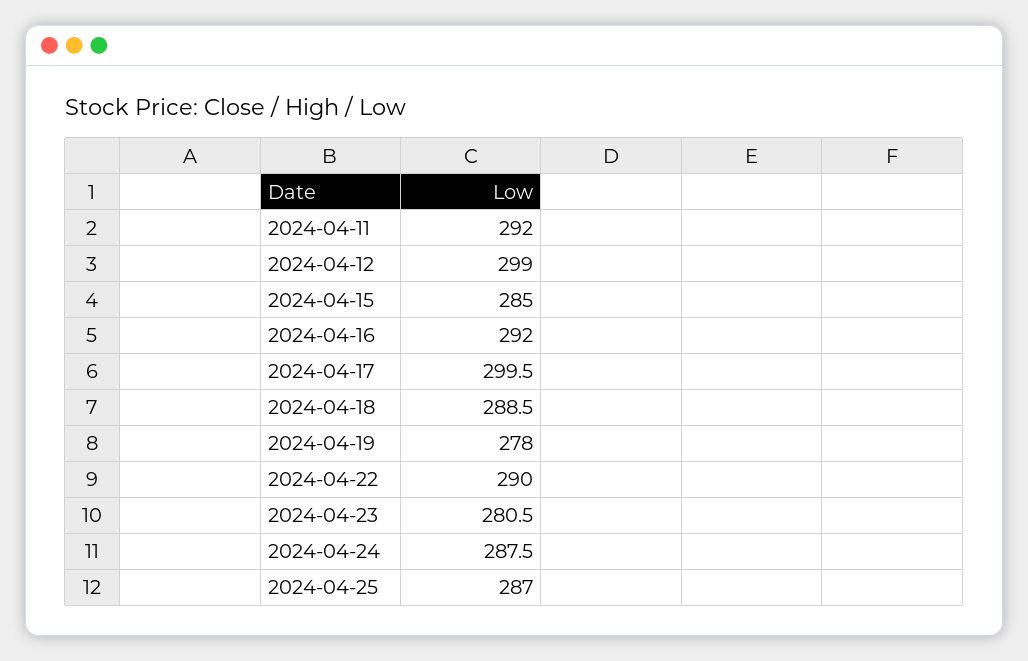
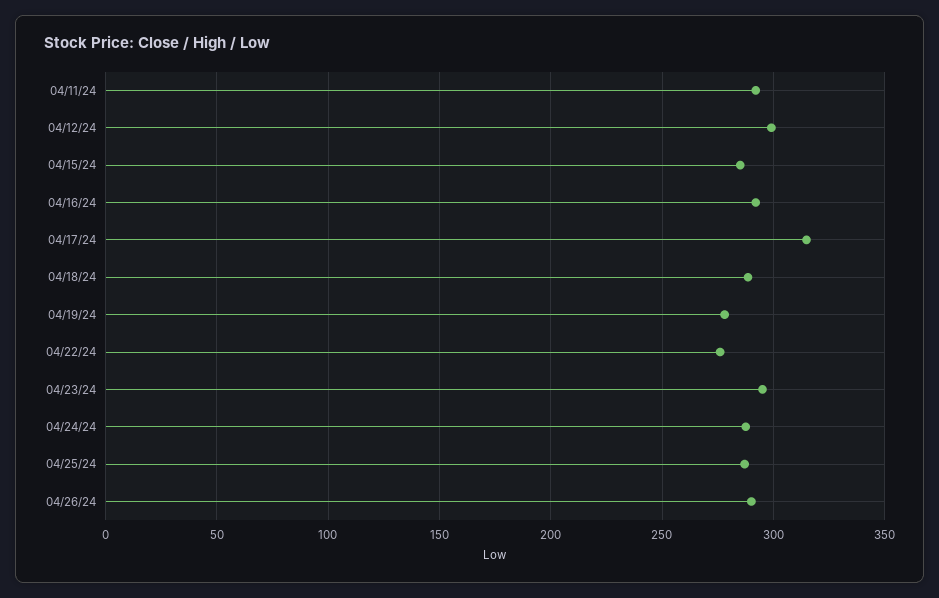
2024-04-17: 299.5 -> 315
2024-04-22: 290 -> 275
2024-04-23: 280.5 -> 295
04/26/24: none -> 290

